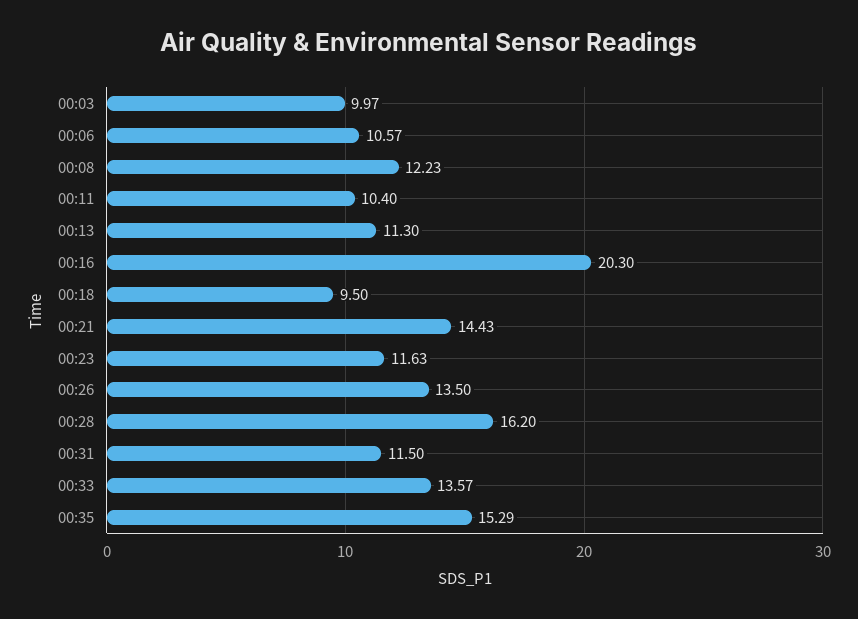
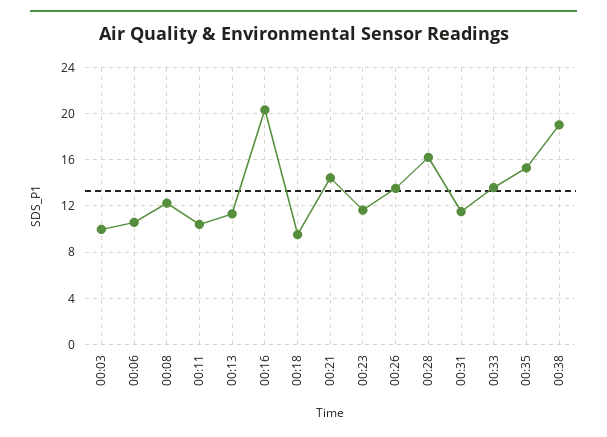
00:38: none -> 19

